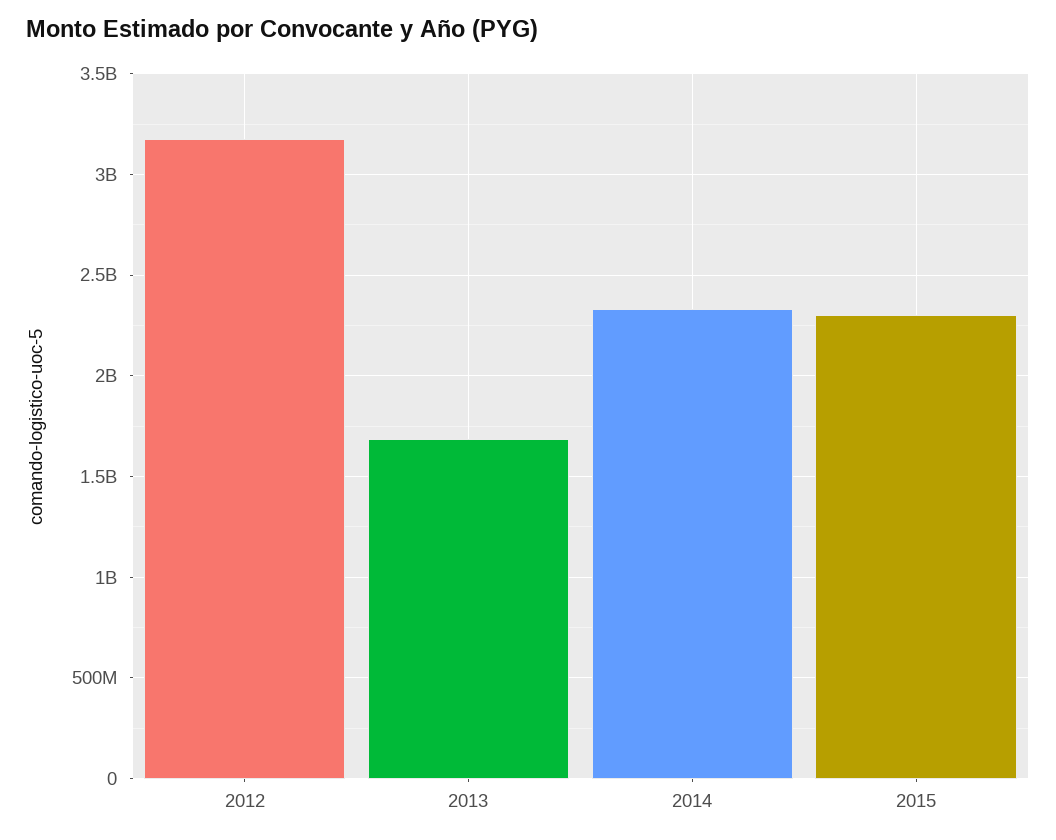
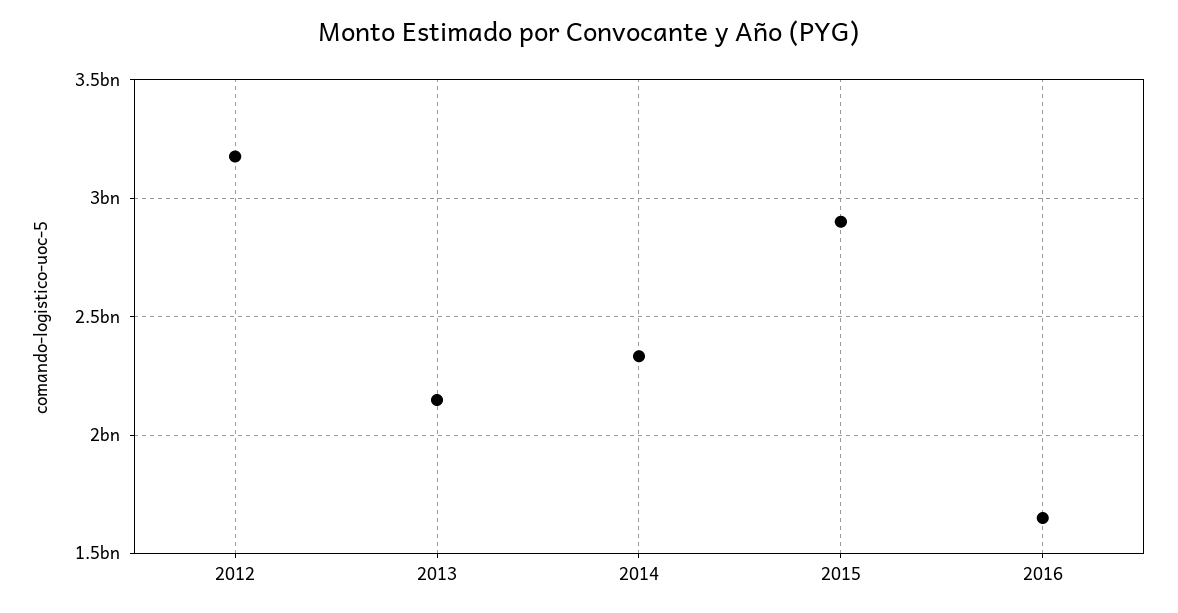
2013: 1700000000 -> 2150000000
2015: 2300000000 -> 2900000000
2016: none -> 1650000000

